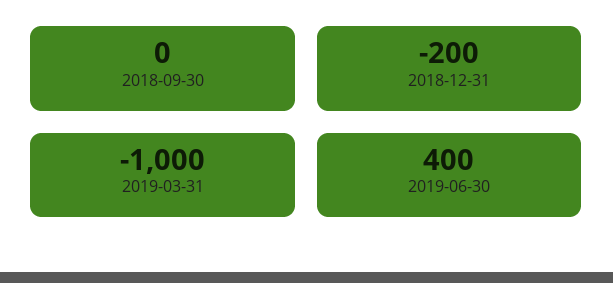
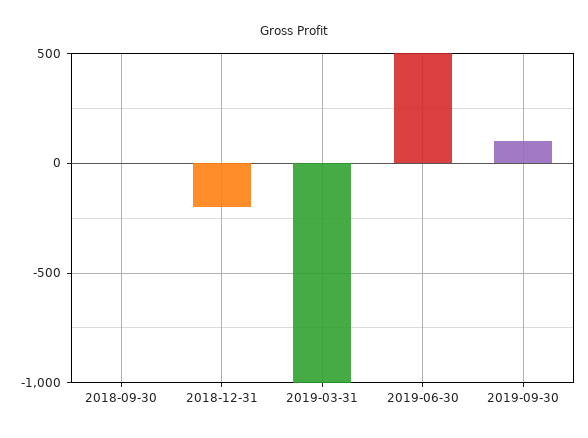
2019-06-30: 400 -> 500
2019-09-30: none -> 100

